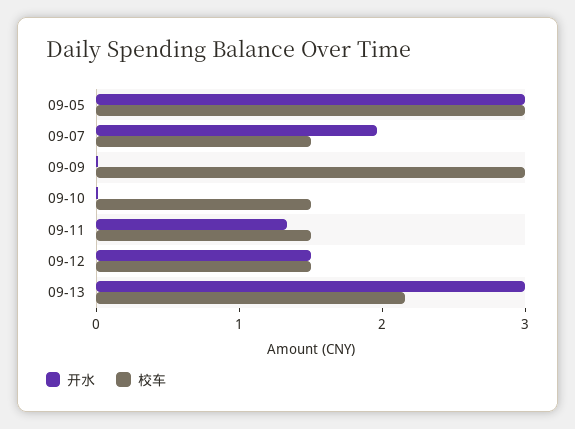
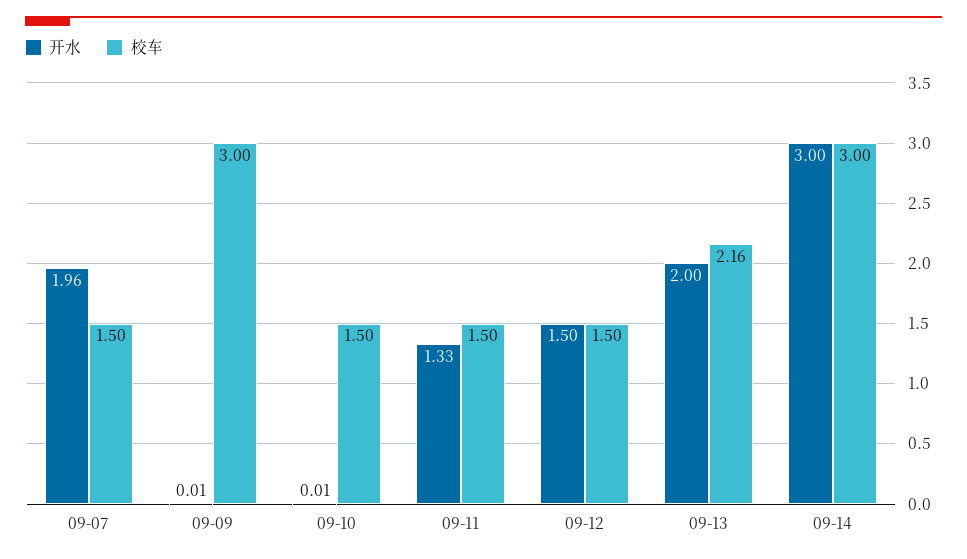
开水, 09-05: 3 -> none
校车, 09-05: 3 -> none
开水, 09-13: 3 -> 2
开水, 09-14: none -> 3
校车, 09-14: none -> 3

